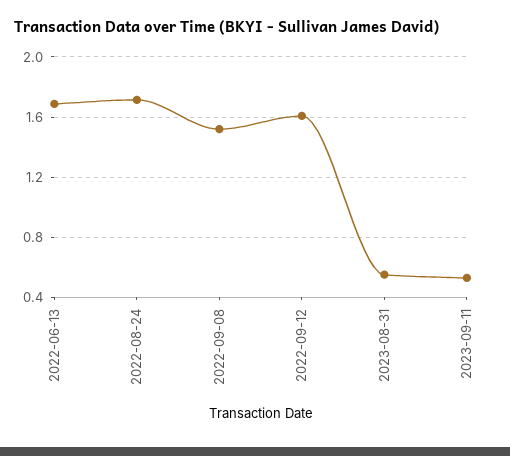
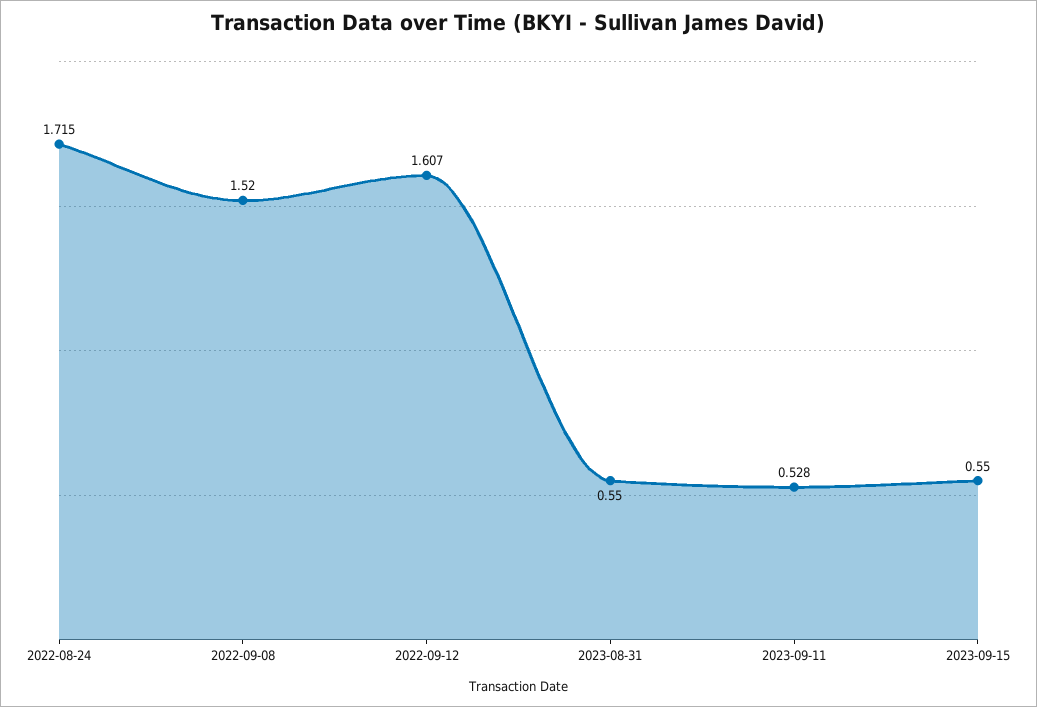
2022-06-13: 1.7 -> none
2023-09-15: none -> 0.55

